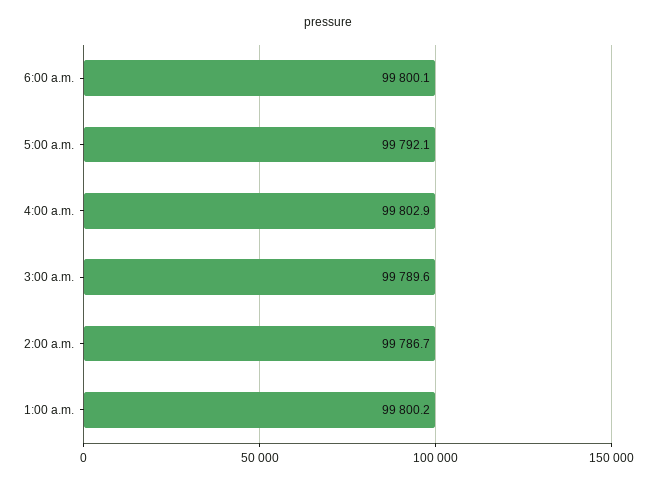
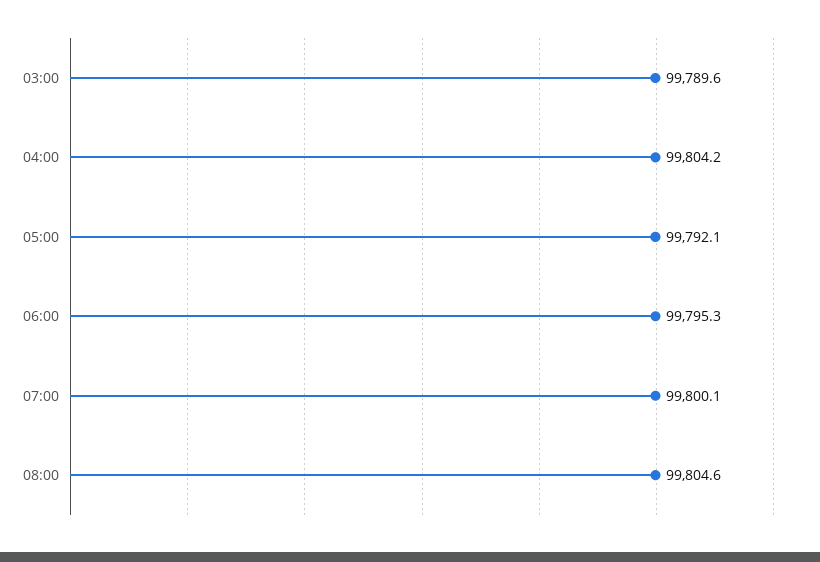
6:00 a.m.: 99800.1 -> 99795.3
4:00 a.m.: 99802.9 -> 99804.2
2:00 a.m.: 99786.7 -> none
1:00 a.m.: 99800.2 -> none
07:00: none -> 99800.1
08:00: none -> 99804.6

